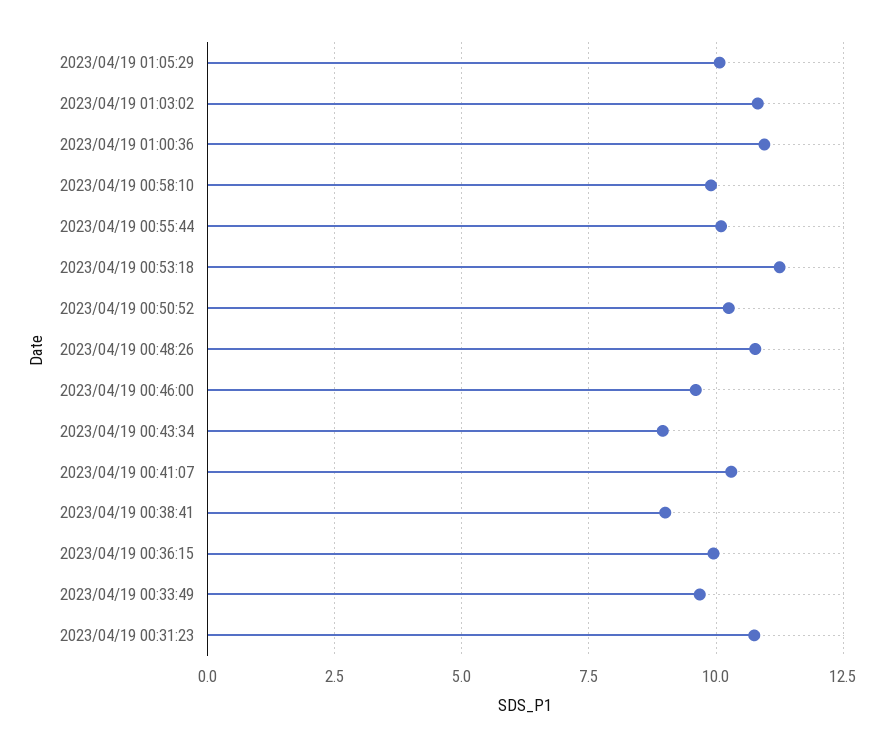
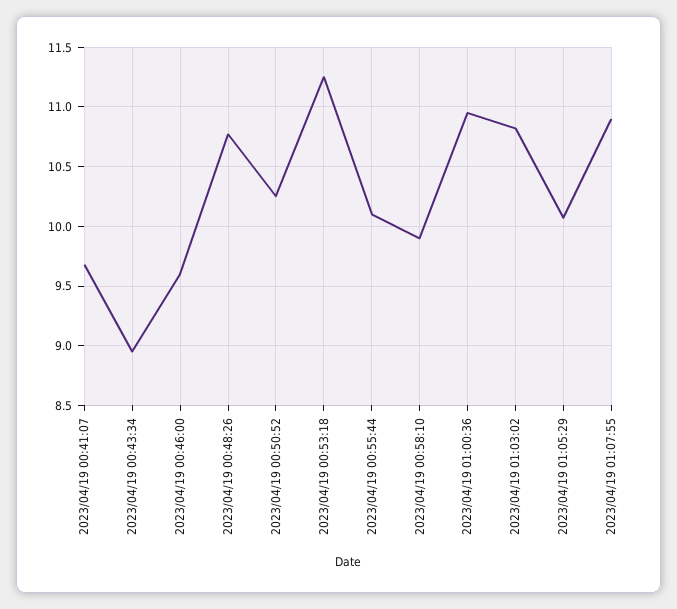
2023/04/19 00:41:07: 10.25 -> 9.7
2023/04/19 00:38:41: 9 -> none
2023/04/19 00:36:15: 10 -> none
2023/04/19 00:33:49: 9.75 -> none
2023/04/19 00:31:23: 10.75 -> none
2023/04/19 01:07:55: none -> 10.9

